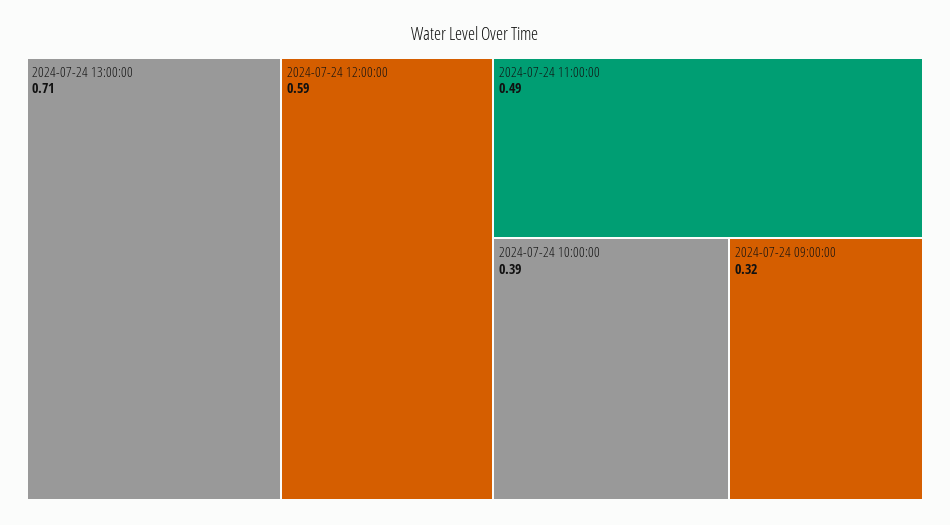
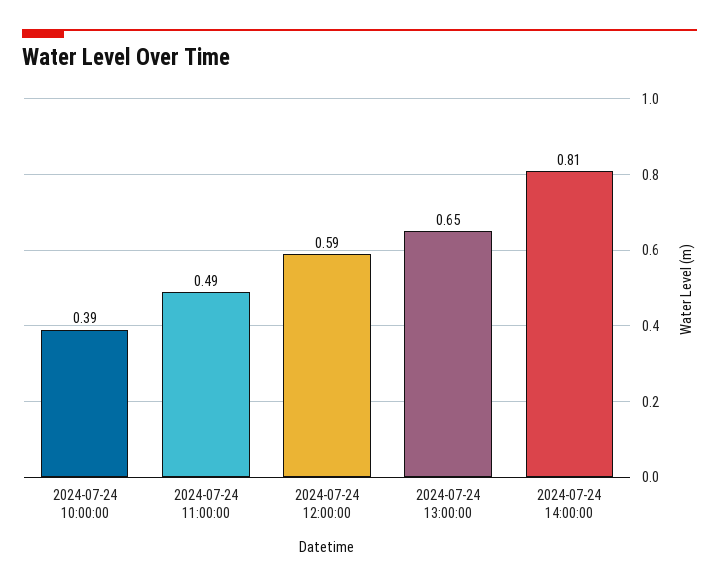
2024-07-24 13:00:00: 0.71 -> 0.65
2024-07-24 09:00:00: 0.32 -> none
2024-07-24 14:00:00: none -> 0.81

